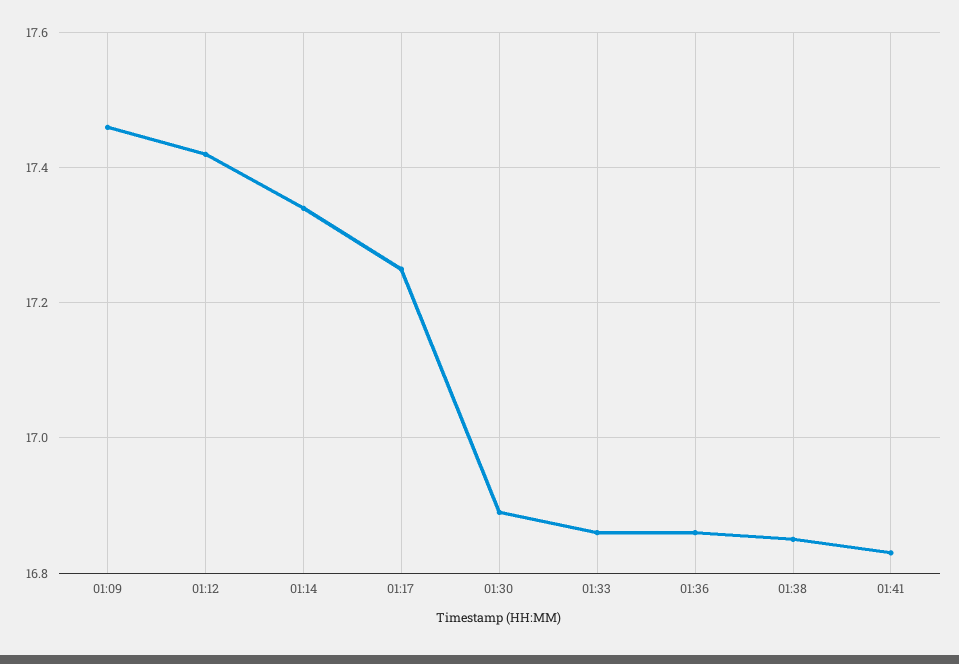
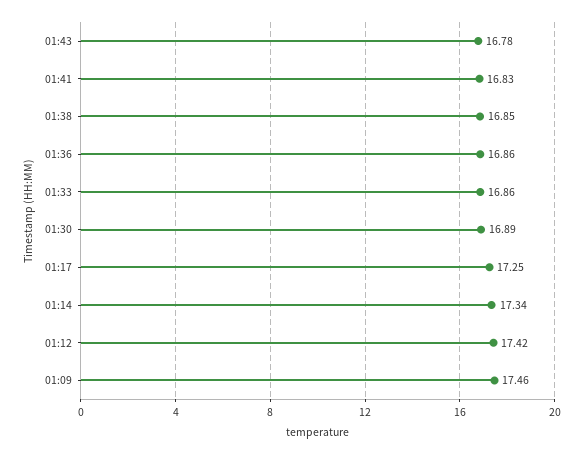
01:43: none -> 16.78

